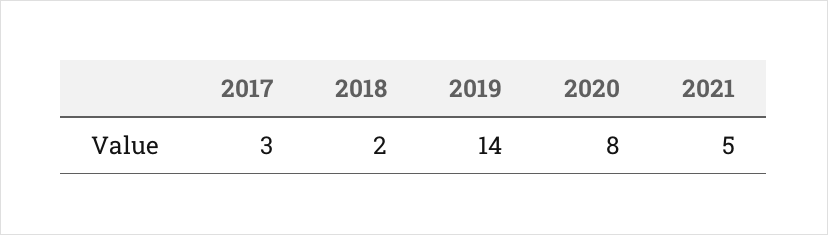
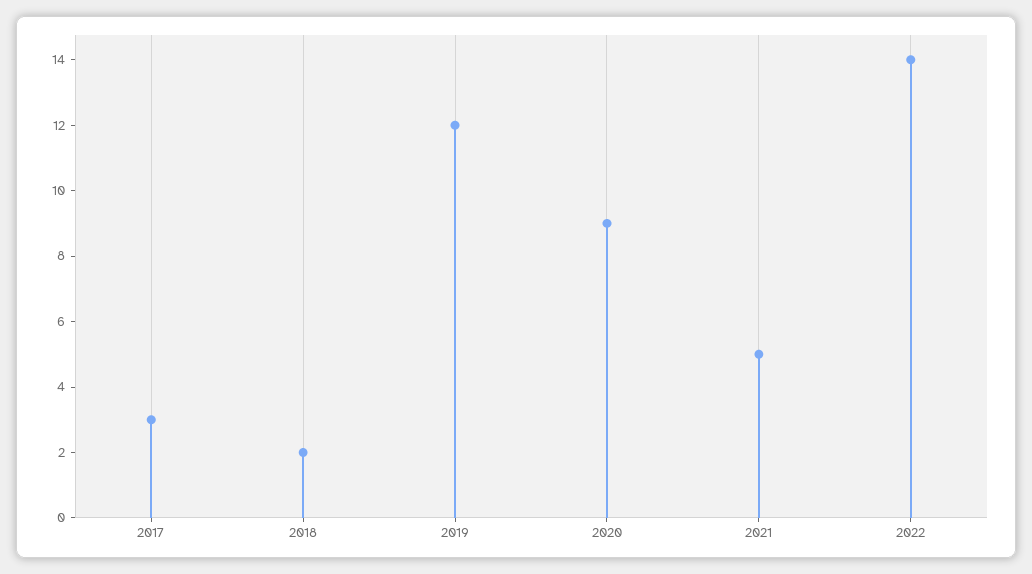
2019: 14 -> 12
2020: 8 -> 9
2022: none -> 14

